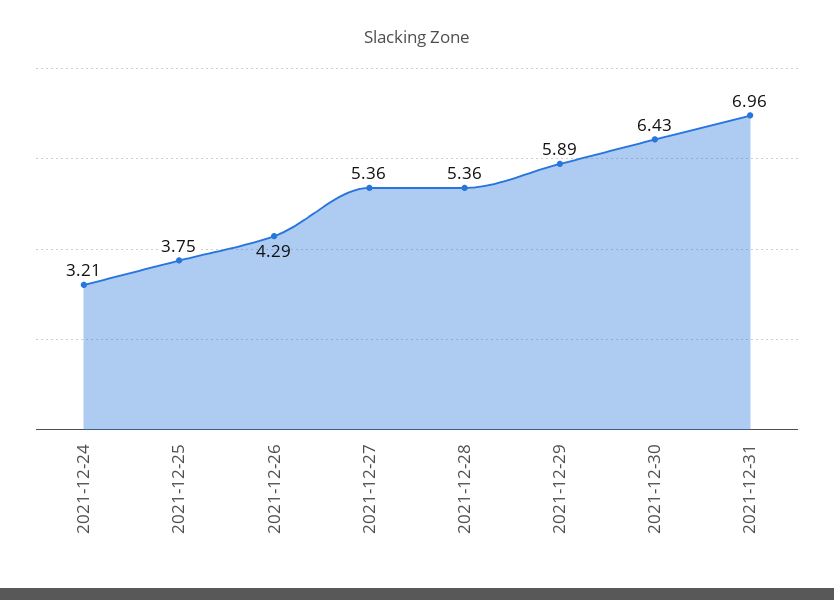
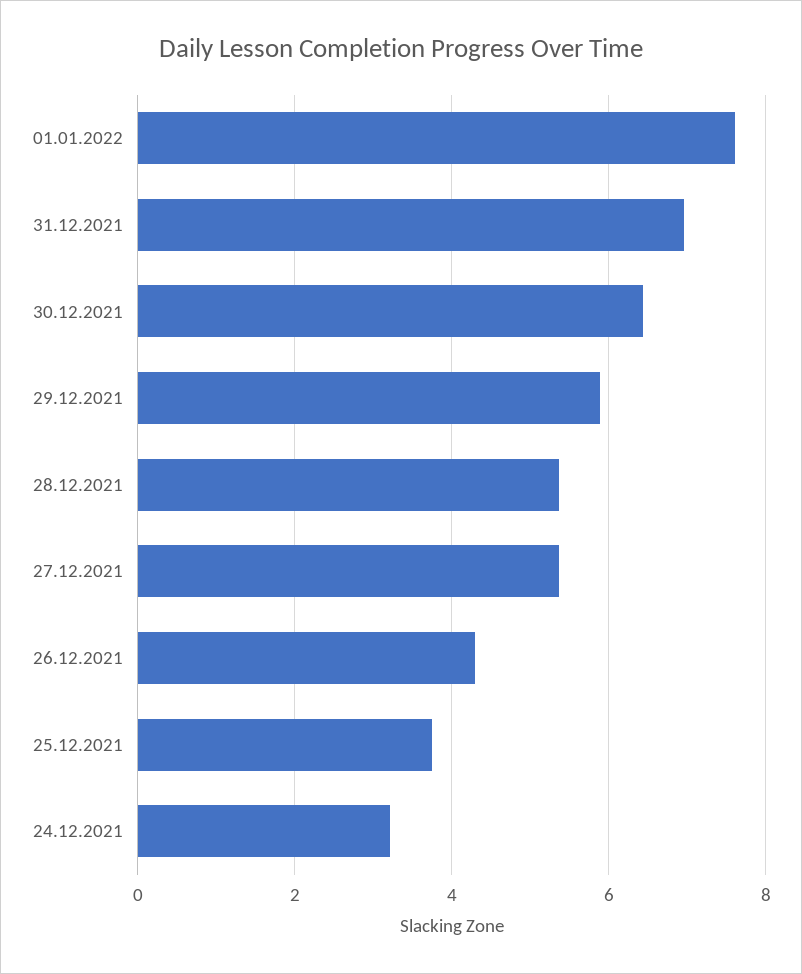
01.01.2022: none -> 7.6

